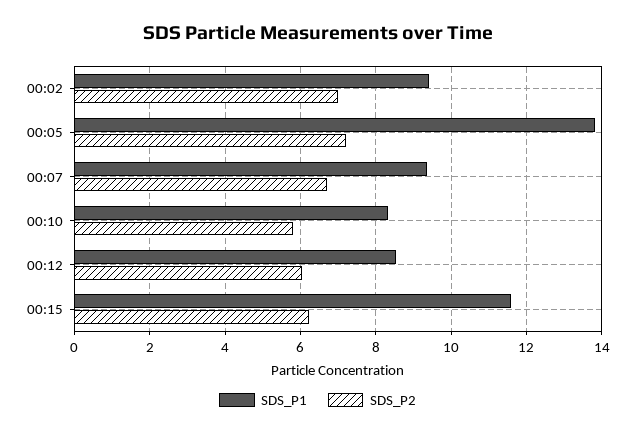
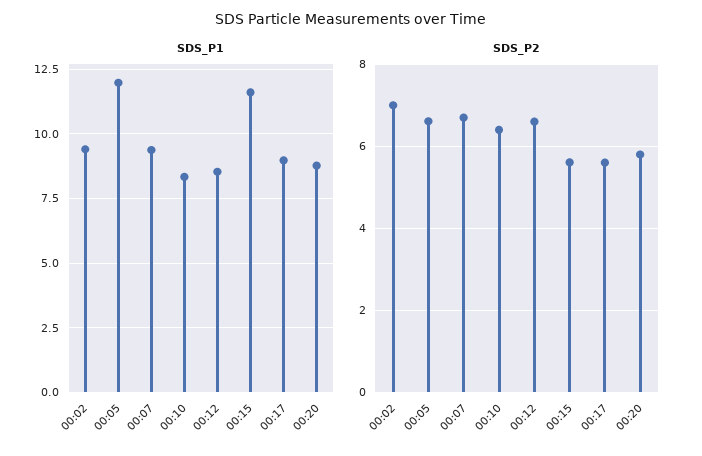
SDS_P1, 00:05: 13.8 -> 12
SDS_P2, 00:05: 7.2 -> 6.6
SDS_P2, 00:10: 5.8 -> 6.4
SDS_P2, 00:12: 6 -> 6.6
SDS_P2, 00:15: 6.2 -> 5.6
SDS_P1, 00:17: none -> 9
SDS_P1, 00:20: none -> 8.75
SDS_P2, 00:17: none -> 5.6
SDS_P2, 00:20: none -> 5.8

